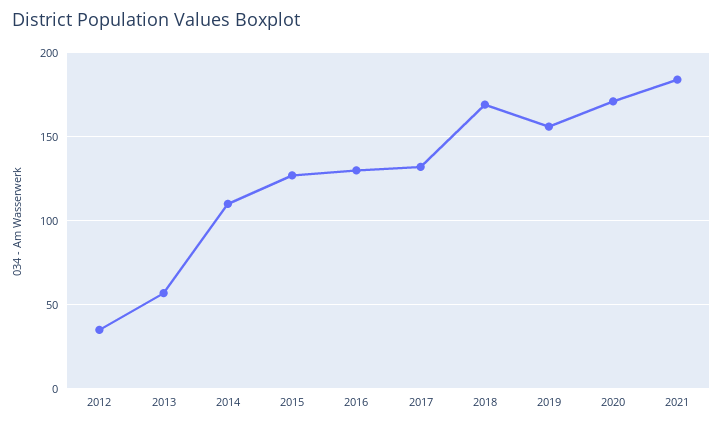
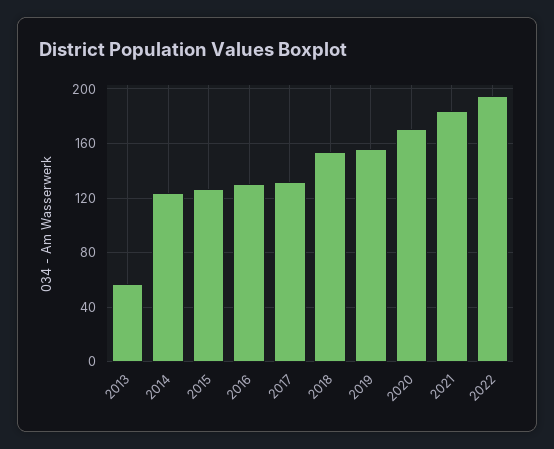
2012: 35 -> none
2014: 110 -> 125
2018: 170 -> 155
2022: none -> 195

